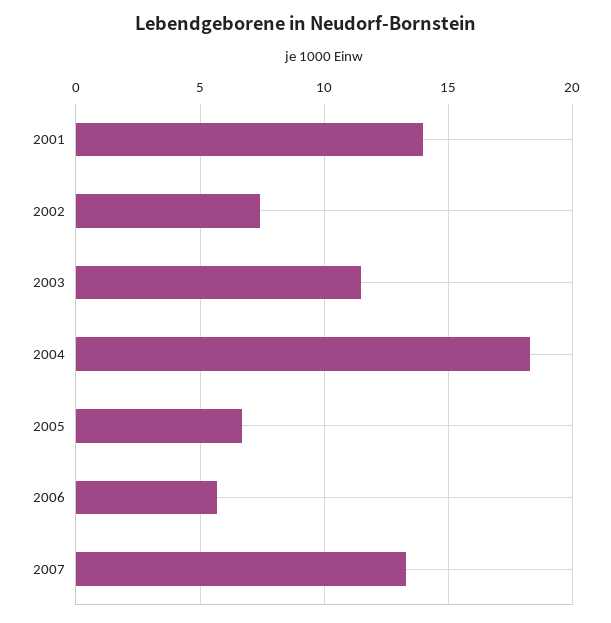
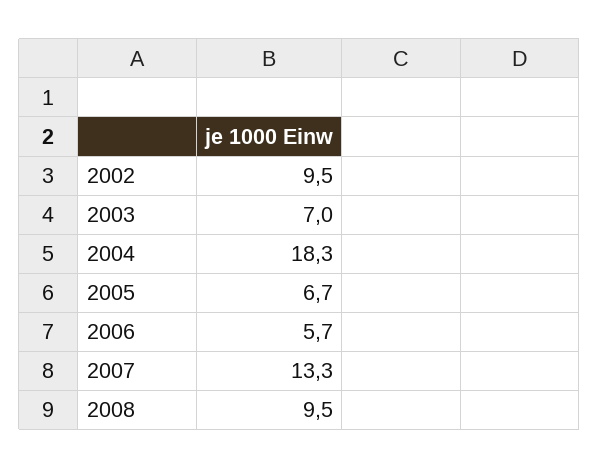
2001: 14 -> none
2002: 7.5 -> 9.5
2003: 11.5 -> 7
2008: none -> 9.5

